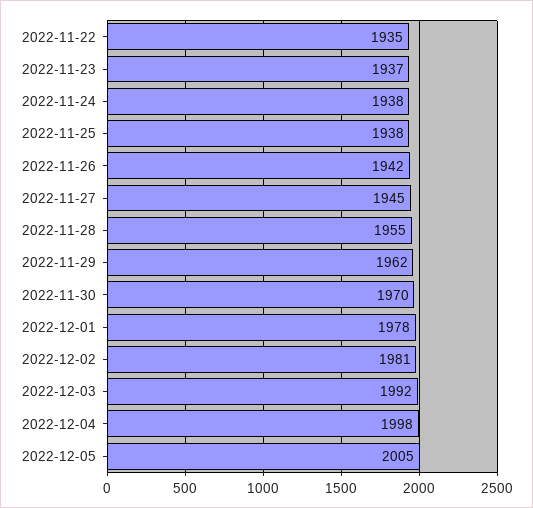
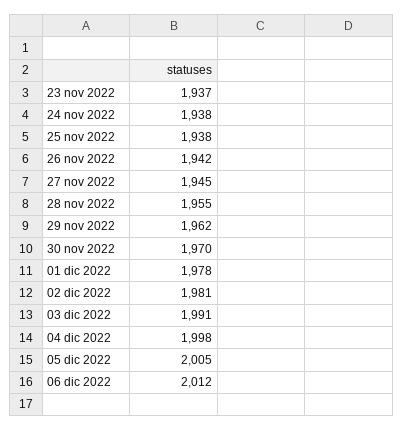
2022-11-22: 1935 -> none
2022-12-03: 1992 -> 1991
06 dic 2022: none -> 2012

